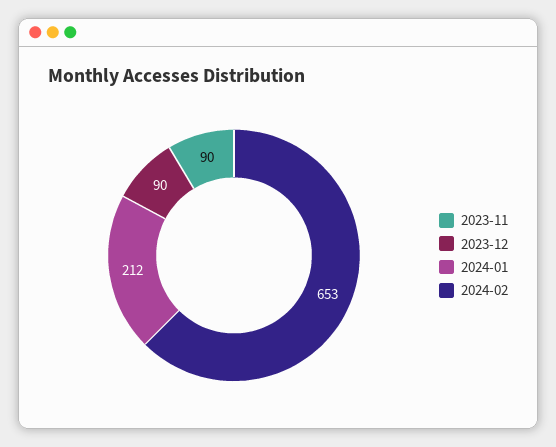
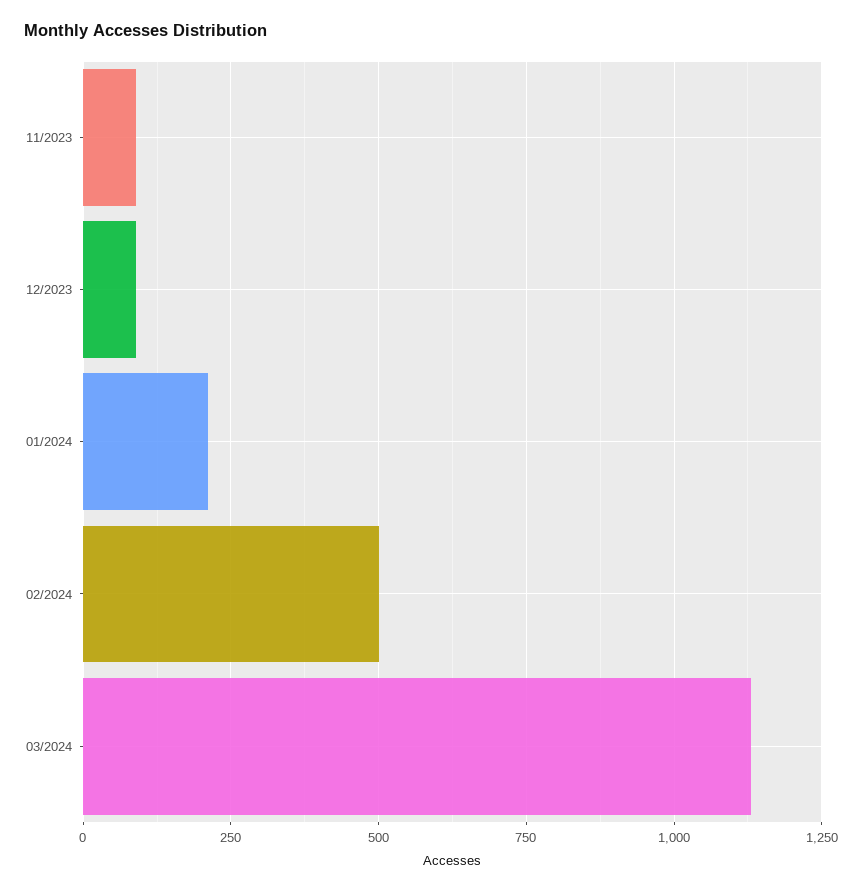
2024-02: 653 -> 500
03/2024: none -> 1125

